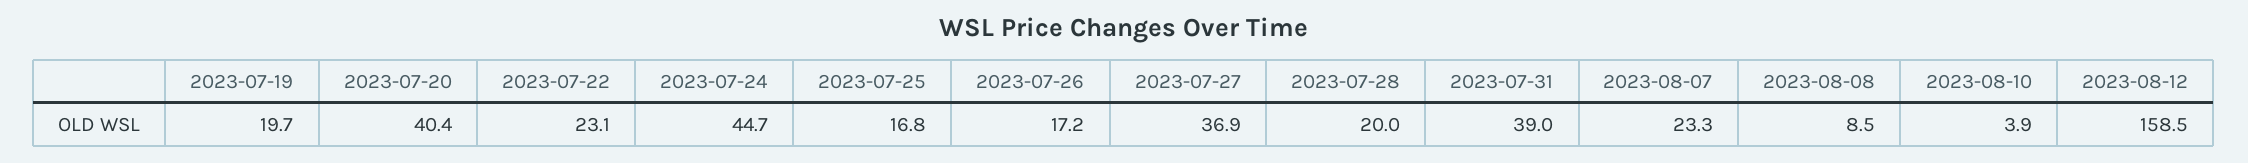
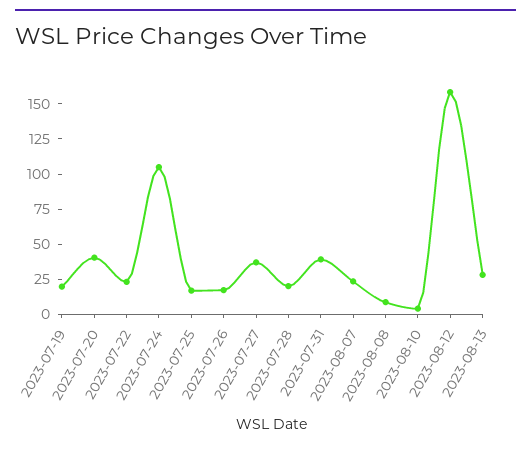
2023-07-24: 44.7 -> 100
2023-08-13: none -> 25

